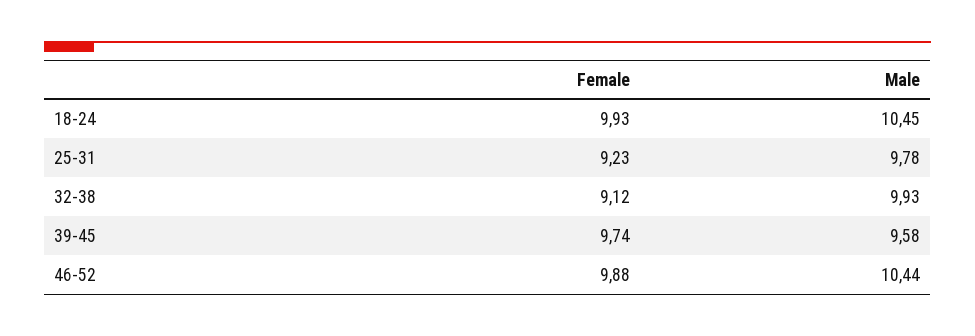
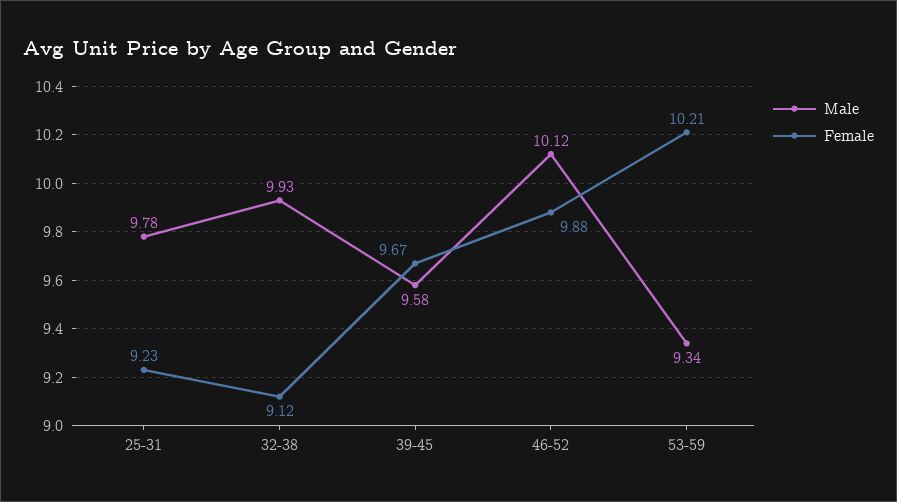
Female, 18-24: 9.93 -> none
Male, 18-24: 10.45 -> none
Female, 39-45: 9.74 -> 9.67
Male, 46-52: 10.44 -> 10.12
Male, 53-59: none -> 9.34
Female, 53-59: none -> 10.21

